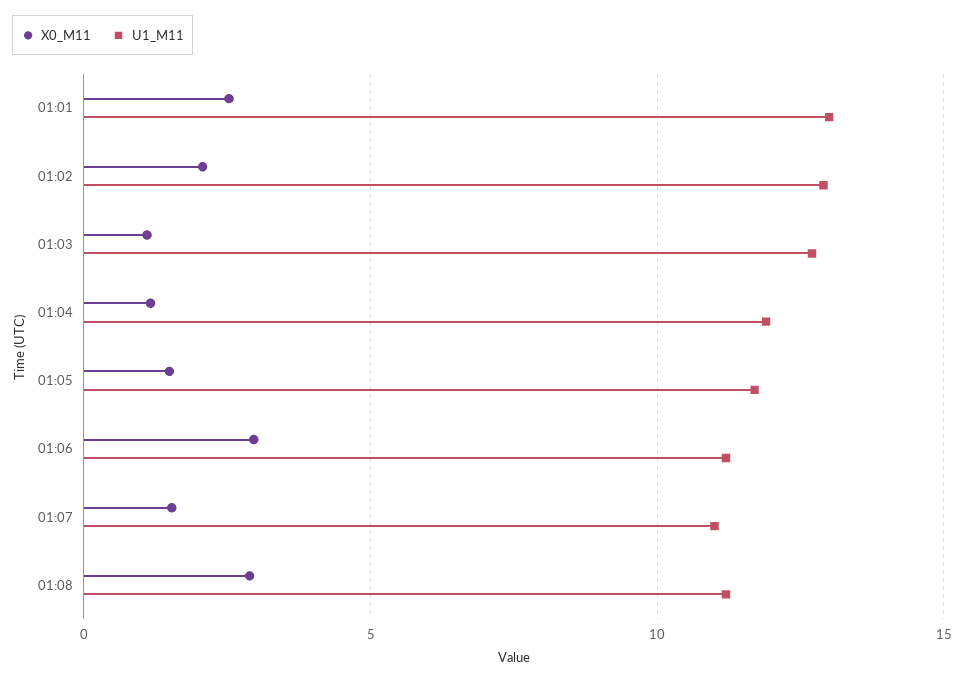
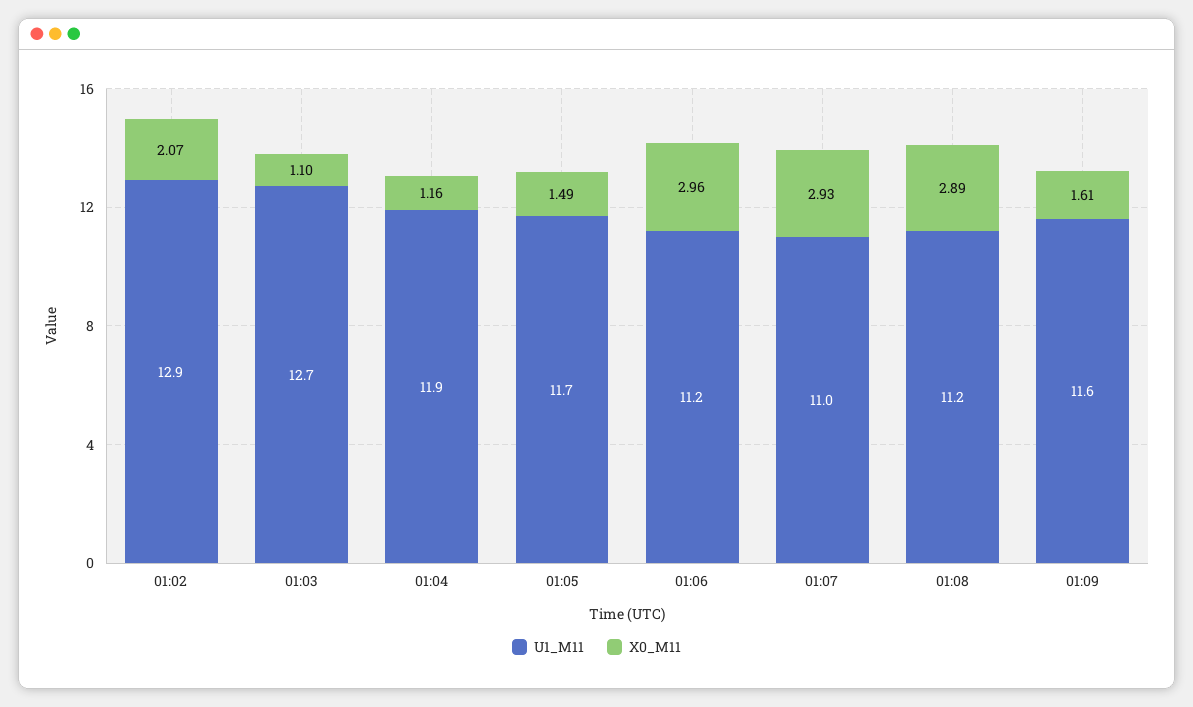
X0_M11, 01:01: 2.5 -> none
U1_M11, 01:01: 13 -> none
X0_M11, 01:07: 1.5 -> 2.93
U1_M11, 01:09: none -> 11.6
X0_M11, 01:09: none -> 1.61

